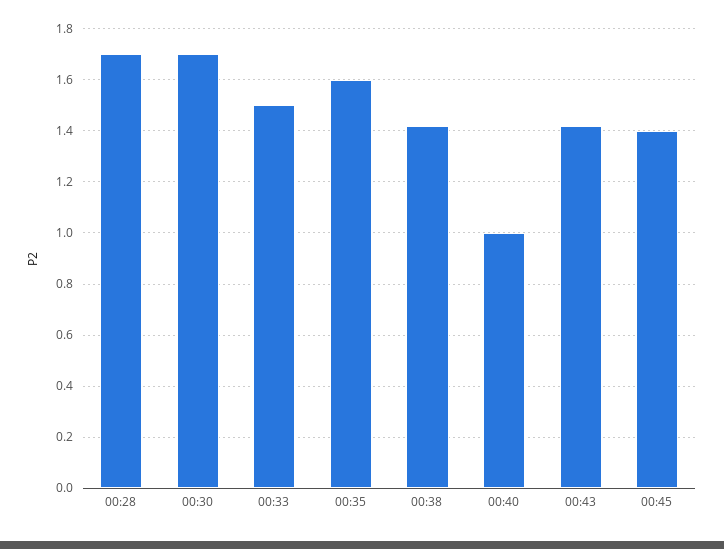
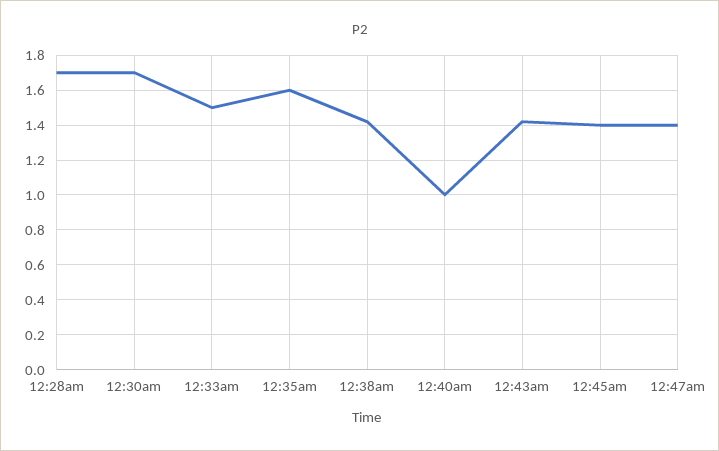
12:47am: none -> 1.4

